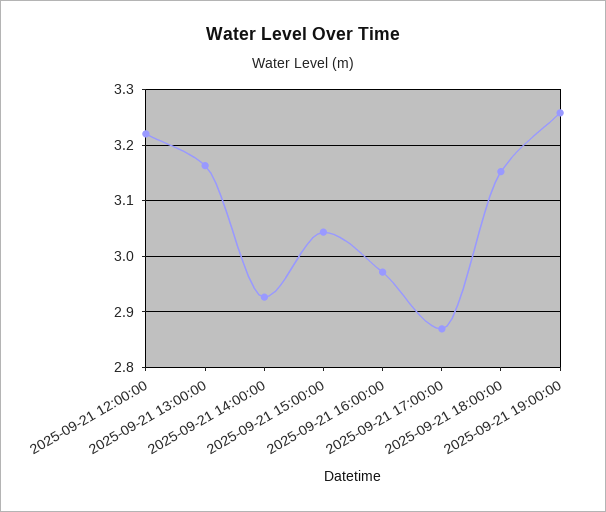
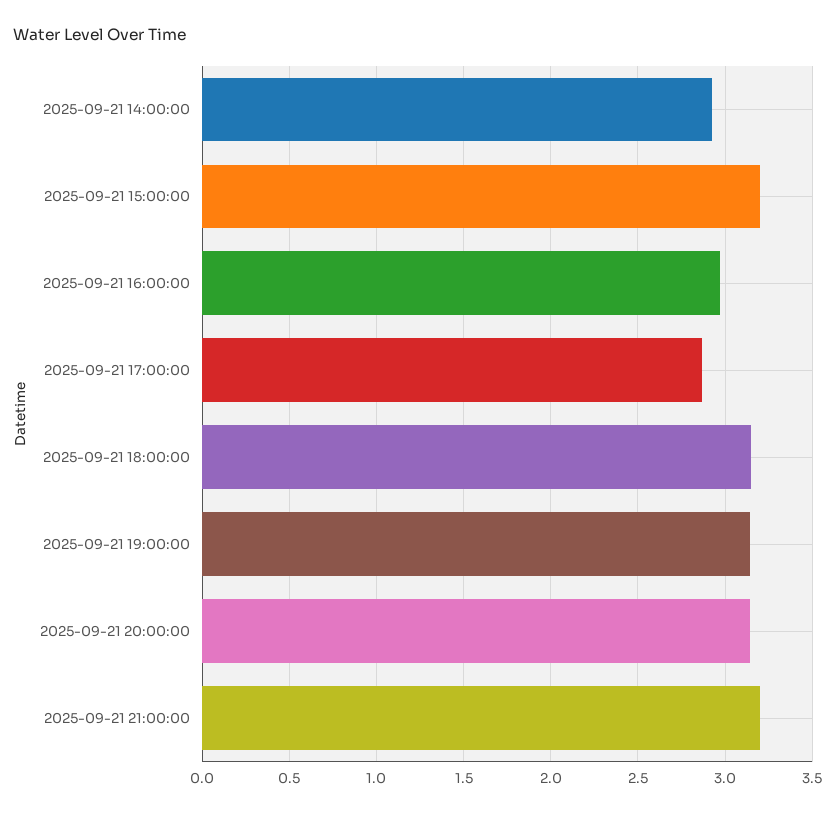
2025-09-21 12:00:00: 3.22 -> none
2025-09-21 13:00:00: 3.16 -> none
2025-09-21 15:00:00: 3.04 -> 3.2
2025-09-21 19:00:00: 3.26 -> 3.15
2025-09-21 20:00:00: none -> 3.15
2025-09-21 21:00:00: none -> 3.2

